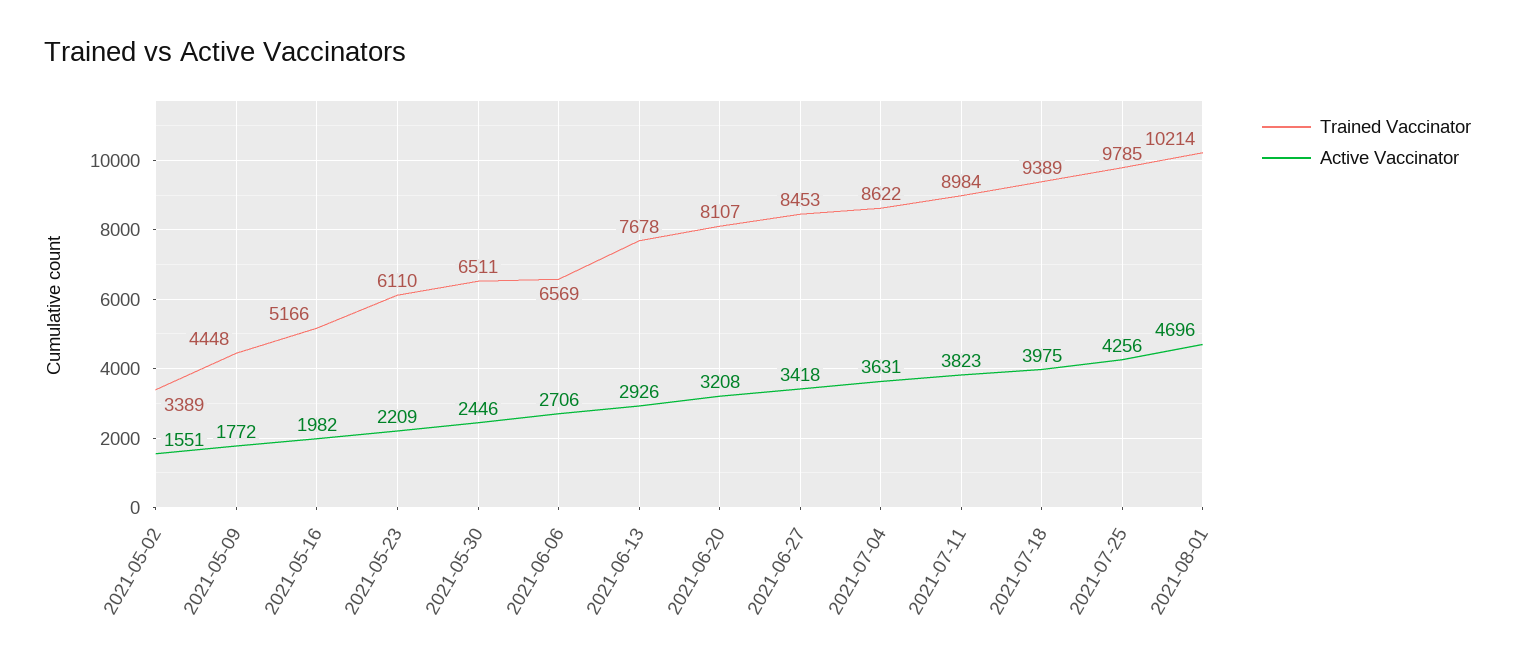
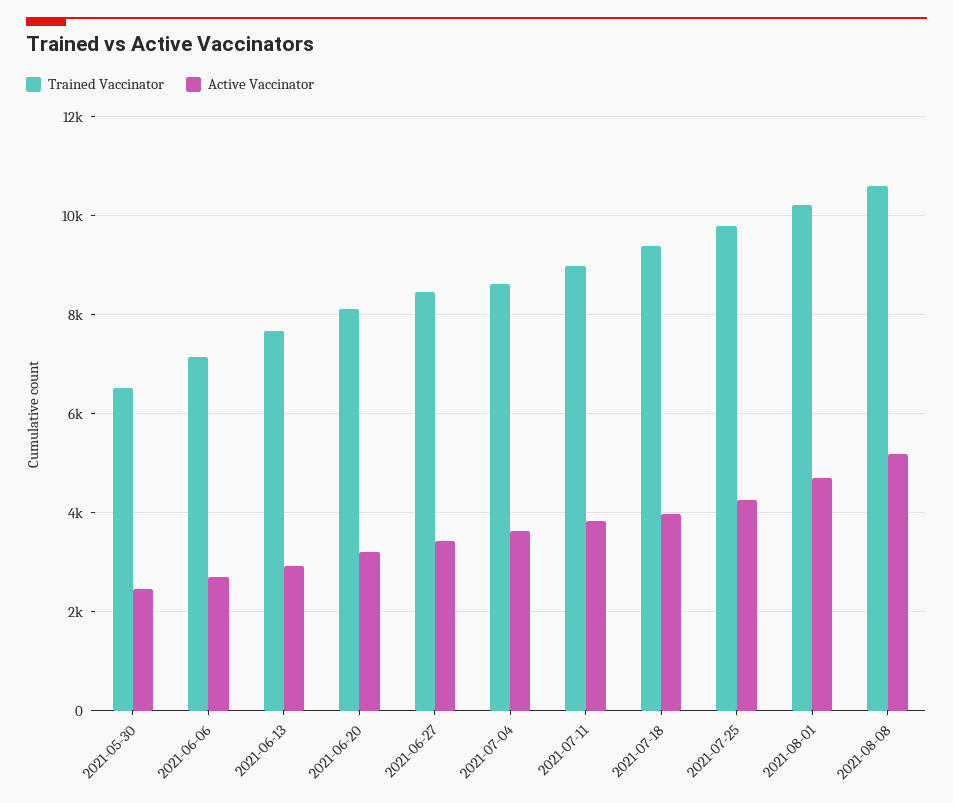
Trained Vaccinator, 2021-05-02: 3389 -> none
Active Vaccinator, 2021-05-02: 1551 -> none
Trained Vaccinator, 2021-05-09: 4448 -> none
Active Vaccinator, 2021-05-09: 1772 -> none
Trained Vaccinator, 2021-05-16: 5166 -> none
Active Vaccinator, 2021-05-16: 1982 -> none
Trained Vaccinator, 2021-05-23: 6110 -> none
Active Vaccinator, 2021-05-23: 2209 -> none
Trained Vaccinator, 2021-06-06: 6569 -> 7200
Trained Vaccinator, 2021-08-08: none -> 10600
Active Vaccinator, 2021-08-08: none -> 5200

